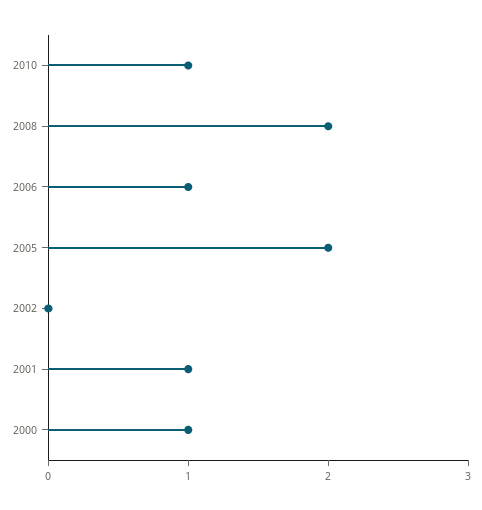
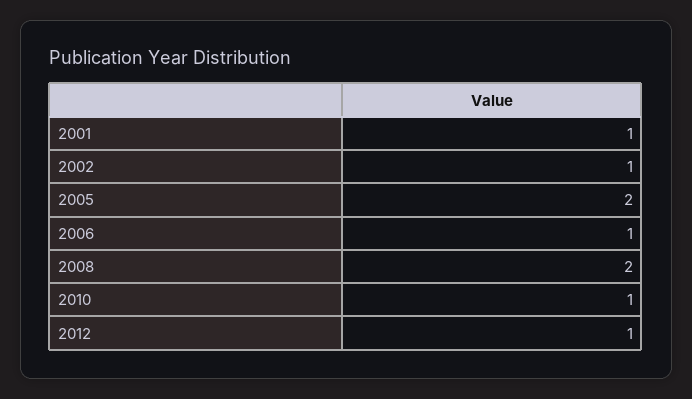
2002: 0 -> 1
2000: 1 -> none
2012: none -> 1

